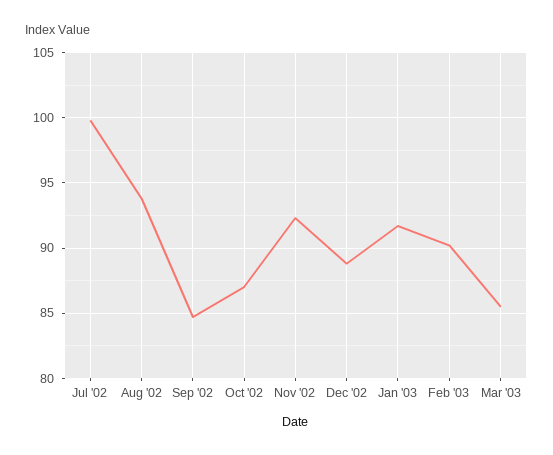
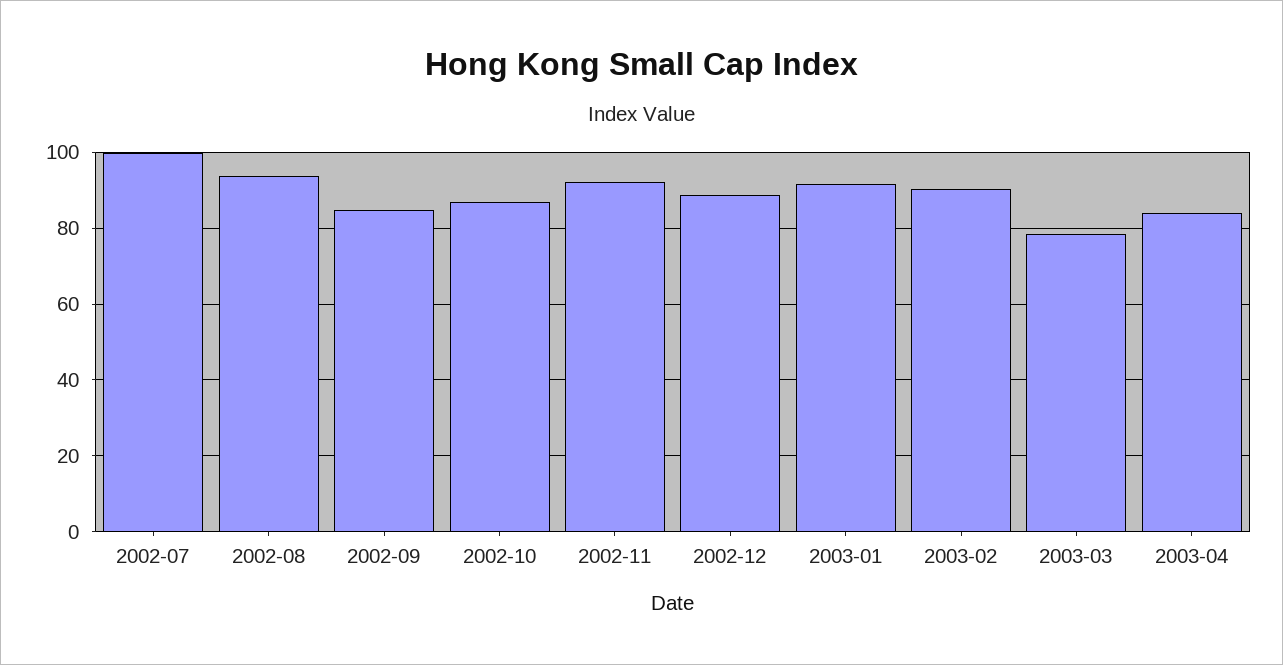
Mar '03: 85.5 -> 78
2003-04: none -> 84

